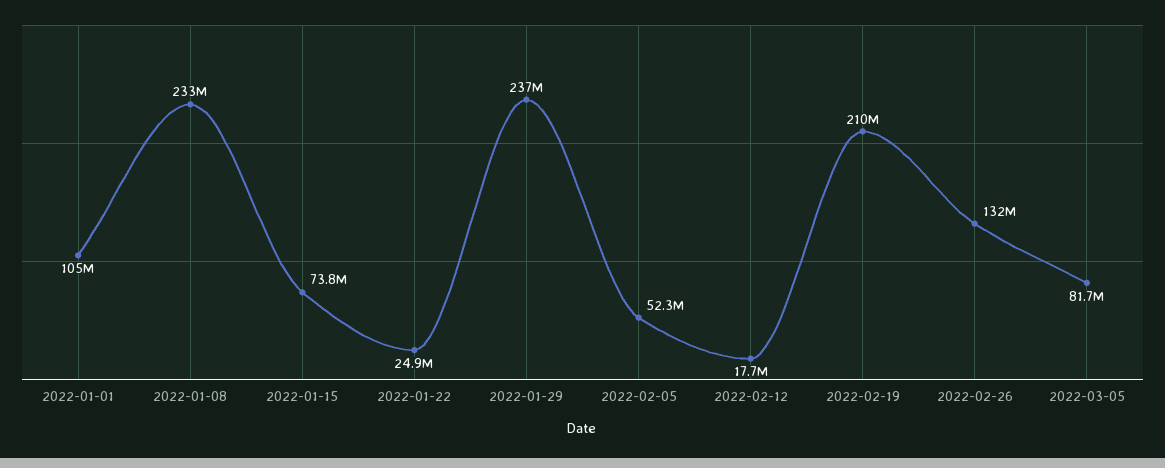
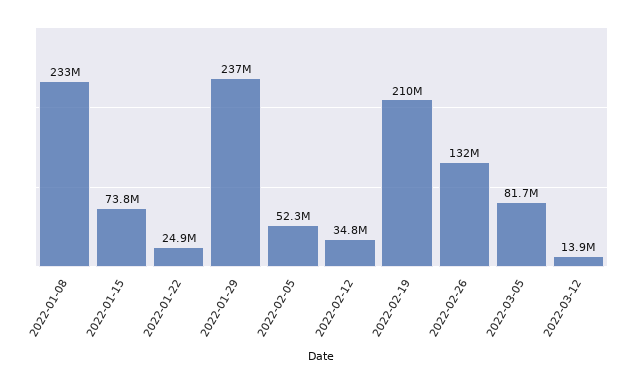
2022-01-01: 105000000 -> none
2022-02-12: 17700000 -> 34800000
2022-03-12: none -> 13900000

